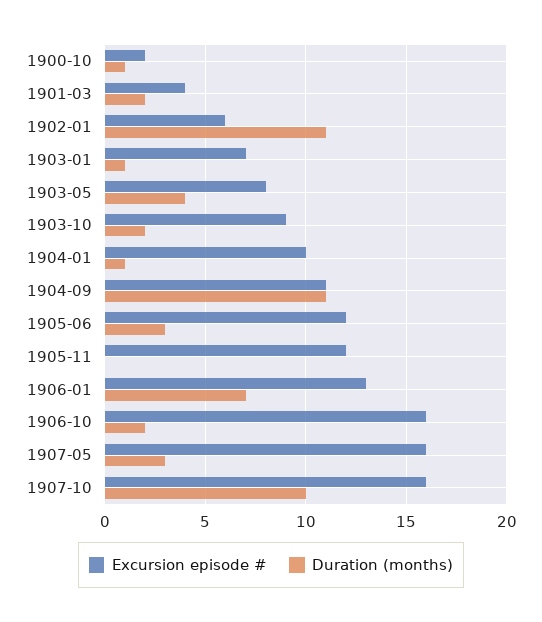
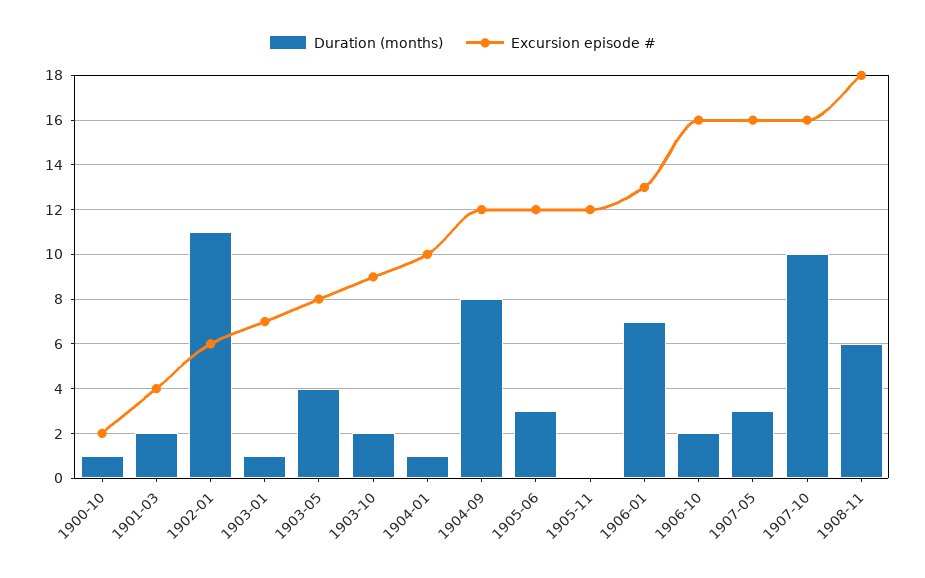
Excursion episode #, 1904-09: 11 -> 12
Duration (months), 1904-09: 11 -> 8
Duration (months), 1908-11: none -> 6
Excursion episode #, 1908-11: none -> 18

